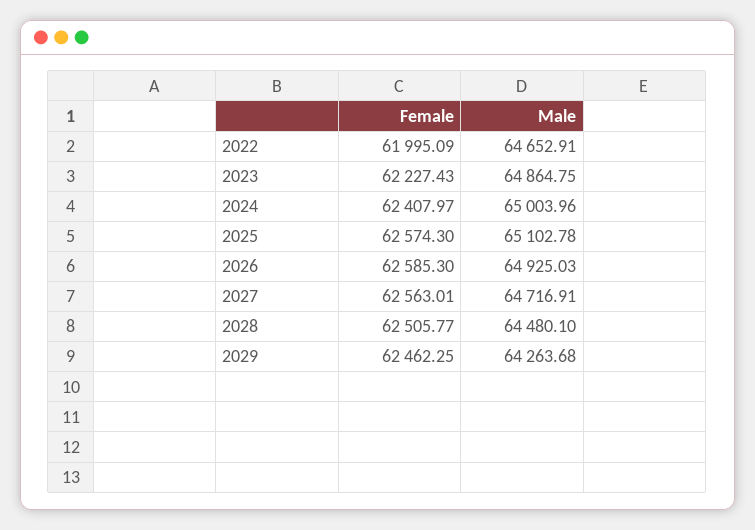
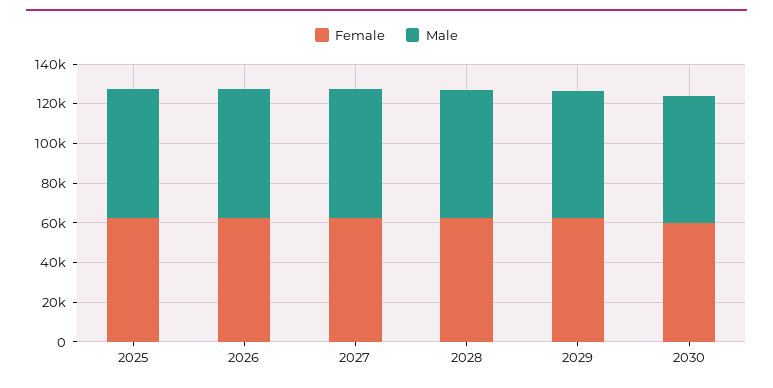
Female, 2022: 61995.09 -> none
Male, 2022: 64652.91 -> none
Female, 2023: 62227.43 -> none
Male, 2023: 64864.75 -> none
Female, 2024: 62407.97 -> none
Male, 2024: 65003.96 -> none
Female, 2030: none -> 60000
Male, 2030: none -> 65000

